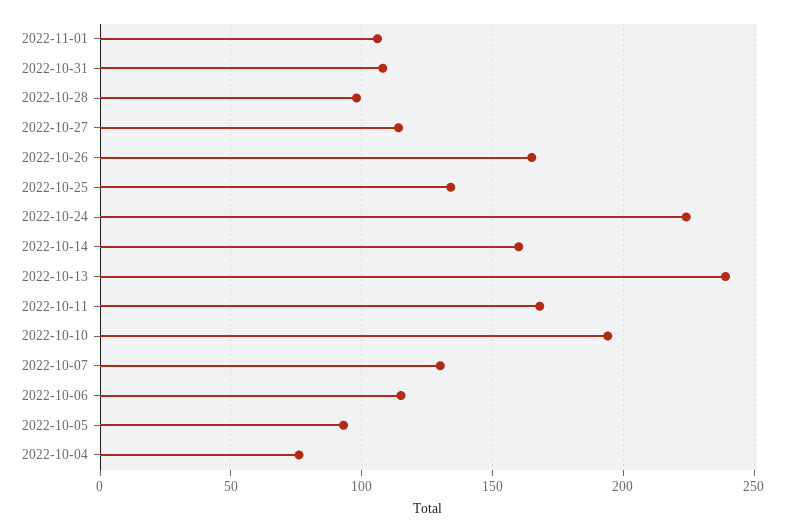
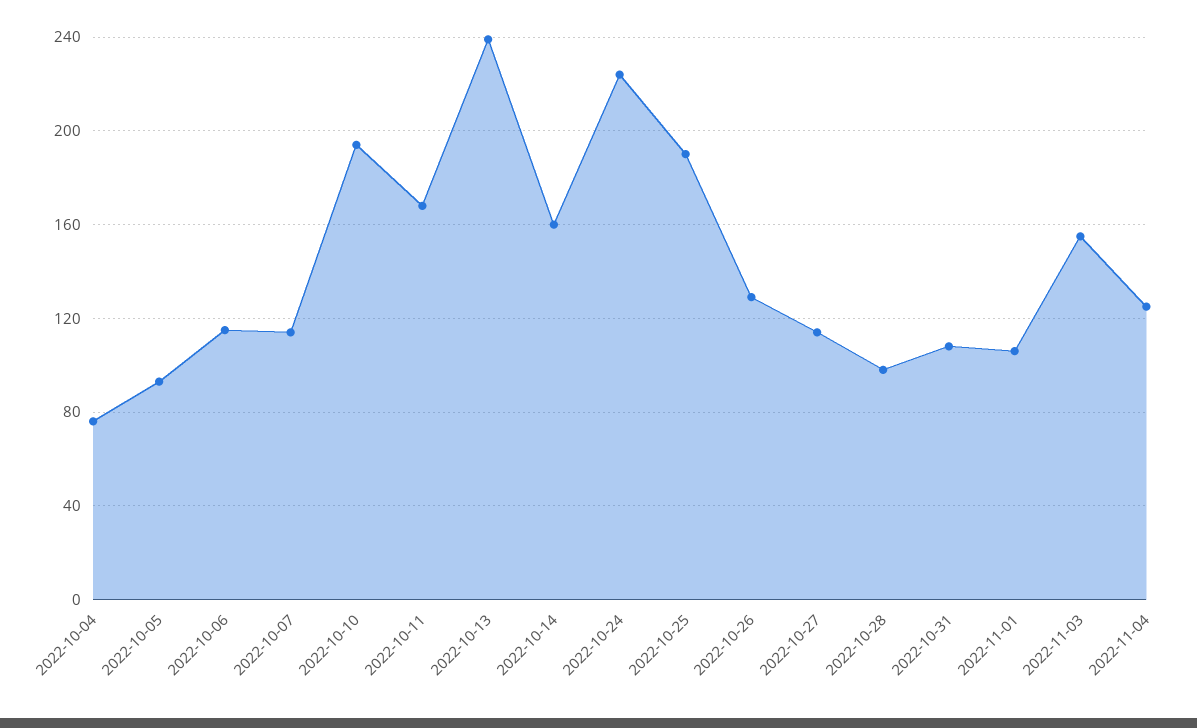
2022-10-26: 165 -> 130
2022-10-25: 135 -> 190
2022-10-07: 130 -> 115
2022-11-03: none -> 155
2022-11-04: none -> 125

